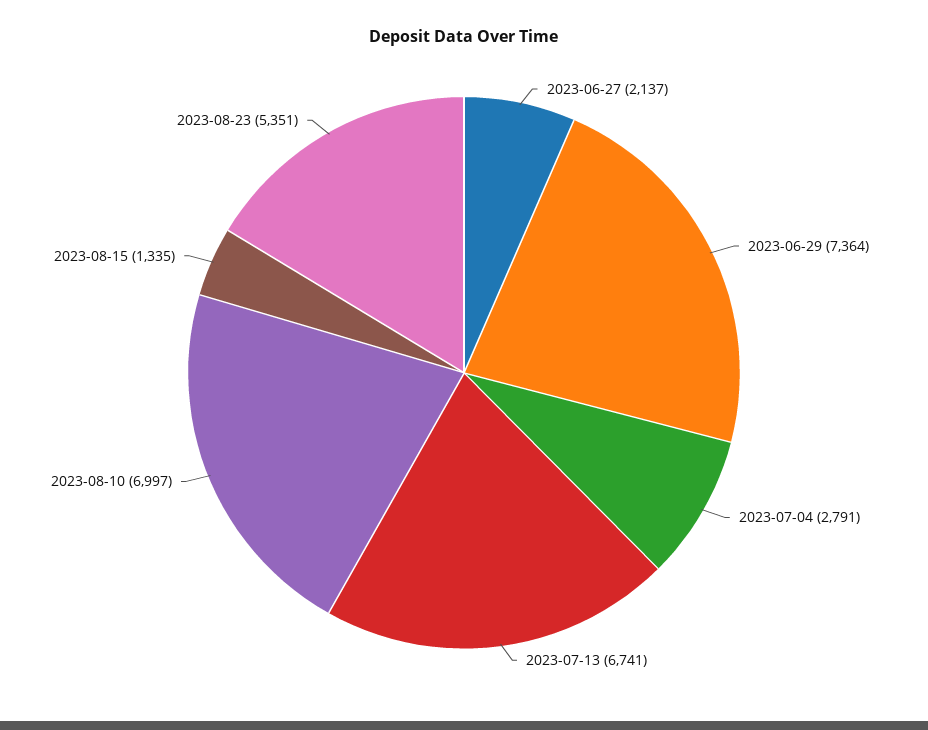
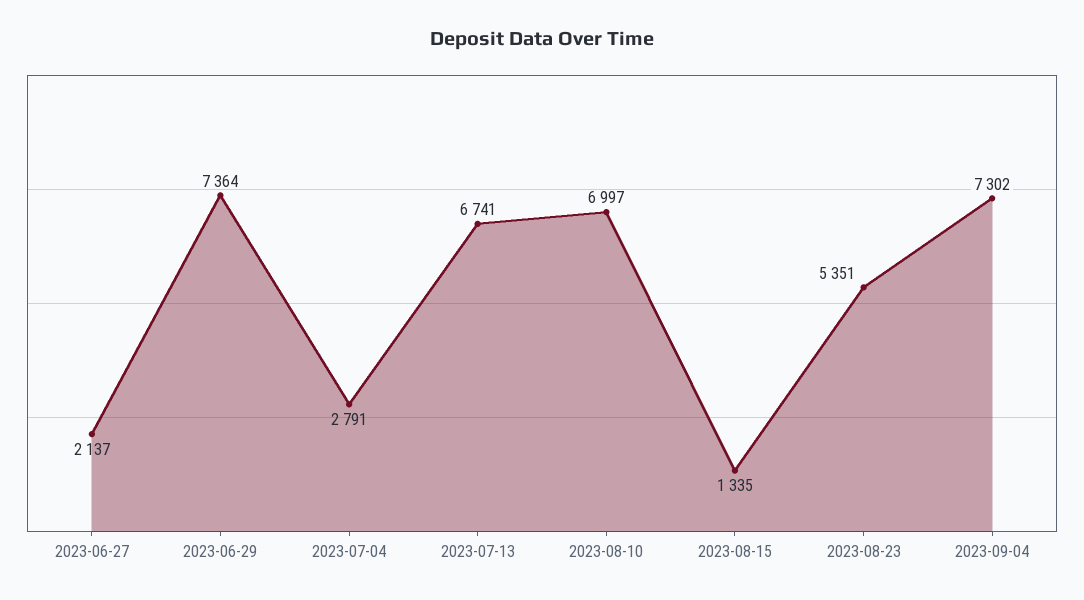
2023-09-04: none -> 7302

